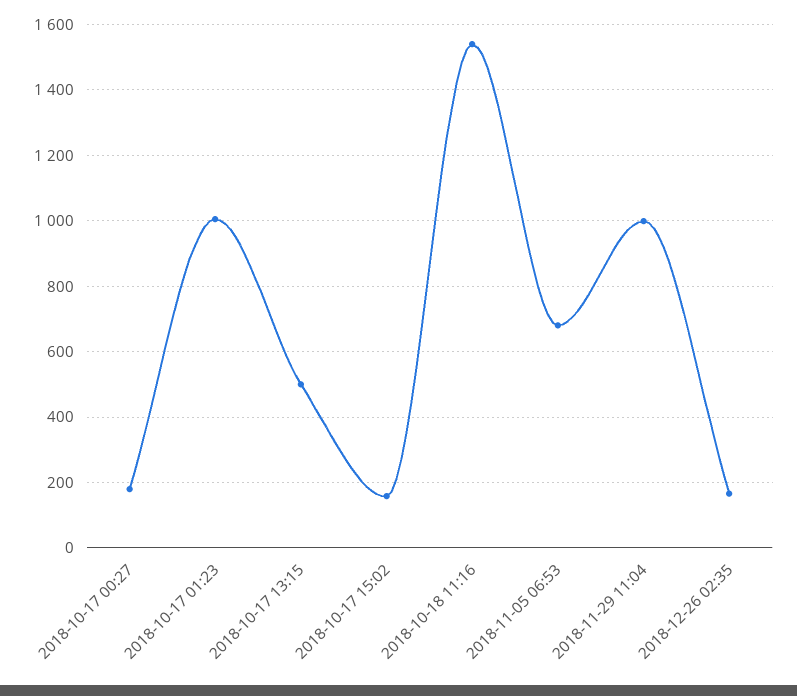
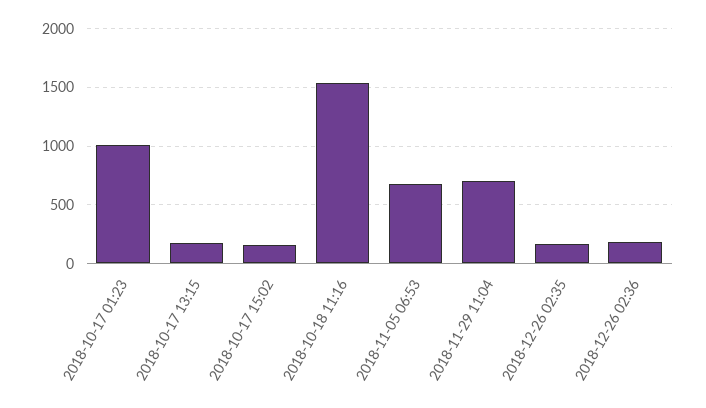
2018-10-17 00:27: 180 -> none
2018-10-17 13:15: 500 -> 200
2018-11-29 11:04: 1000 -> 700
2018-12-26 02:36: none -> 200

